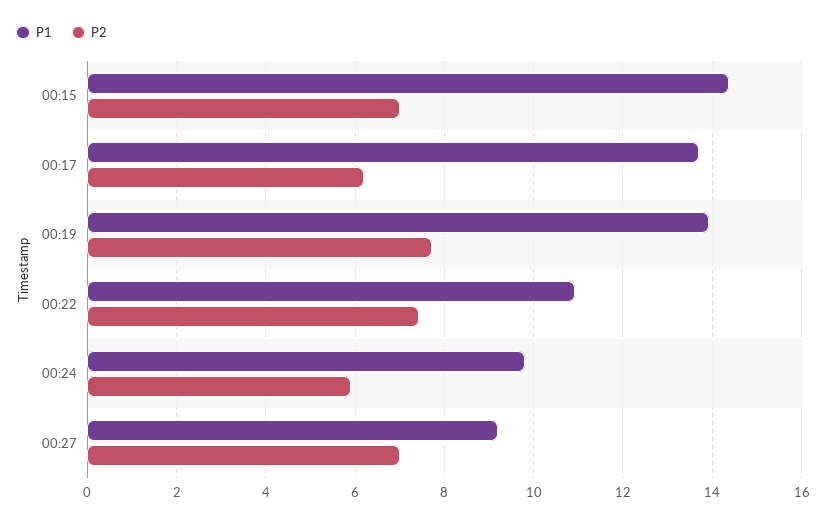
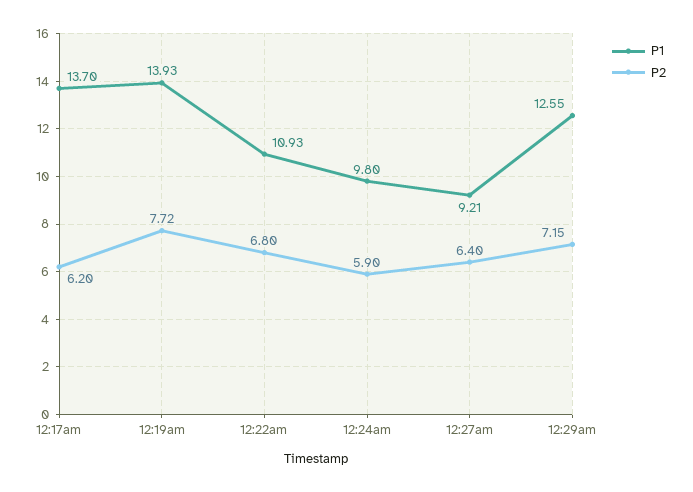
P1, 00:15: 14.4 -> none
P2, 00:15: 7 -> none
P2, 00:22: 7.4 -> 6.8
P2, 00:27: 7 -> 6.4
P1, 12:29am: none -> 12.55
P2, 12:29am: none -> 7.15

